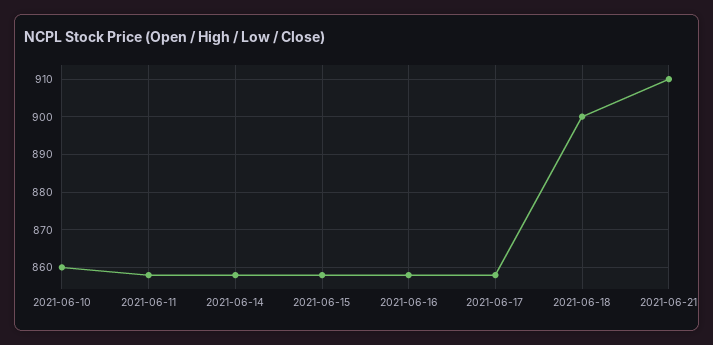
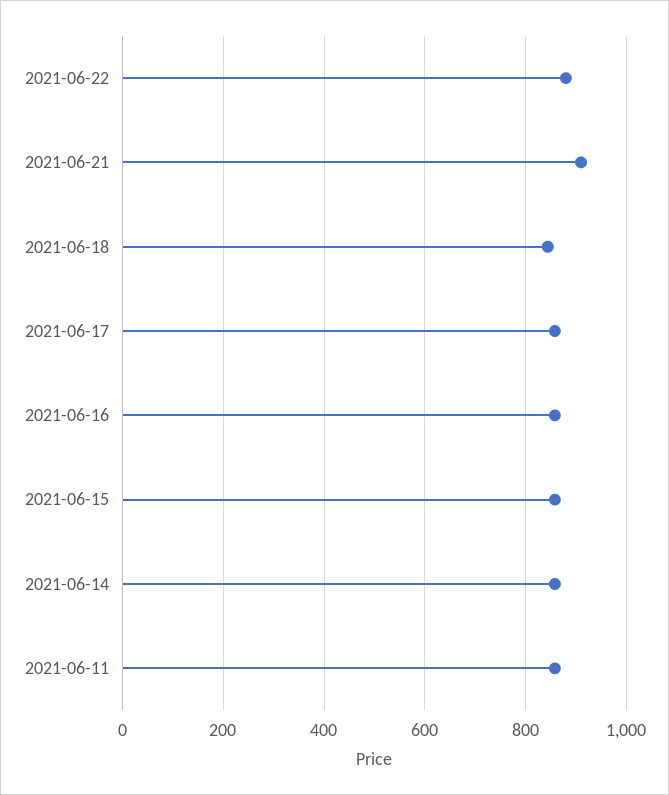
2021-06-10: 860 -> none
2021-06-18: 900 -> 840
2021-06-22: none -> 880

